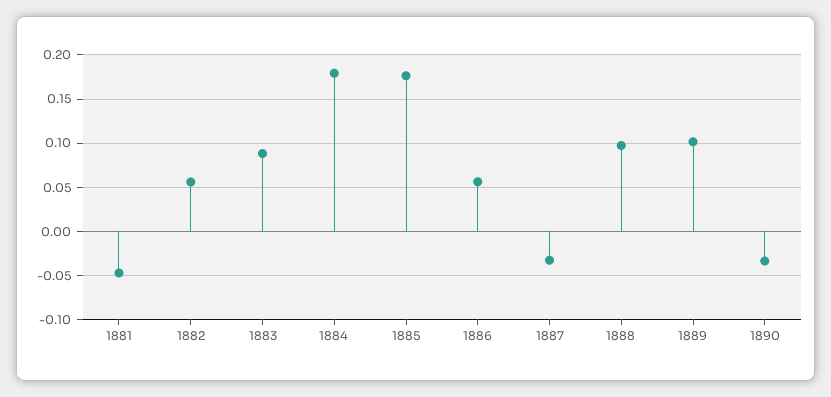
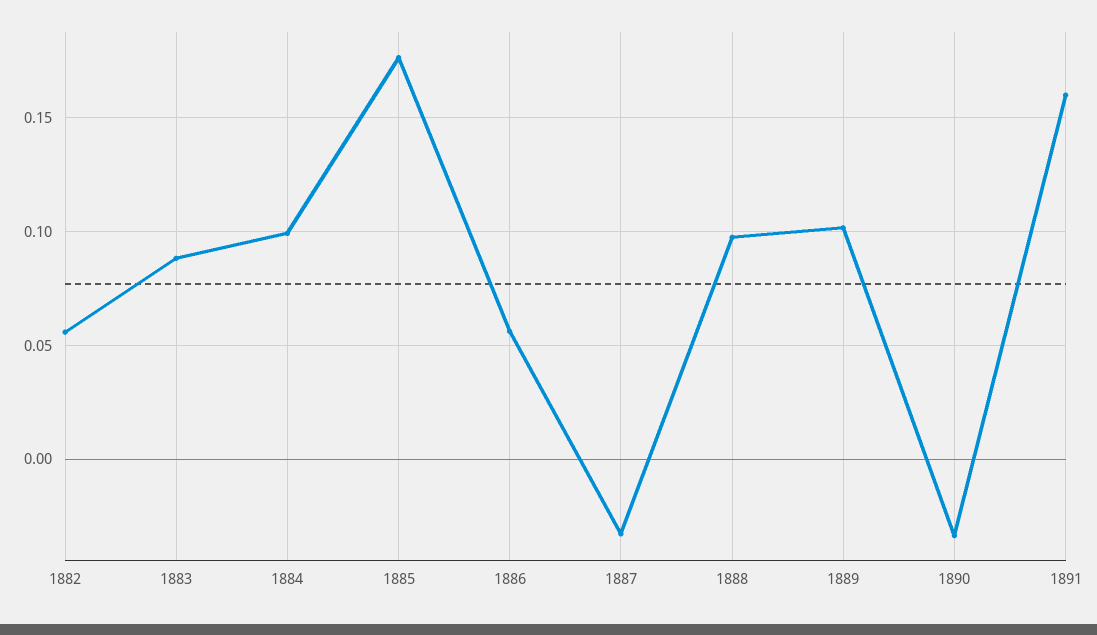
1881: -0.05 -> none
1884: 0.18 -> 0.1
1891: none -> 0.16

